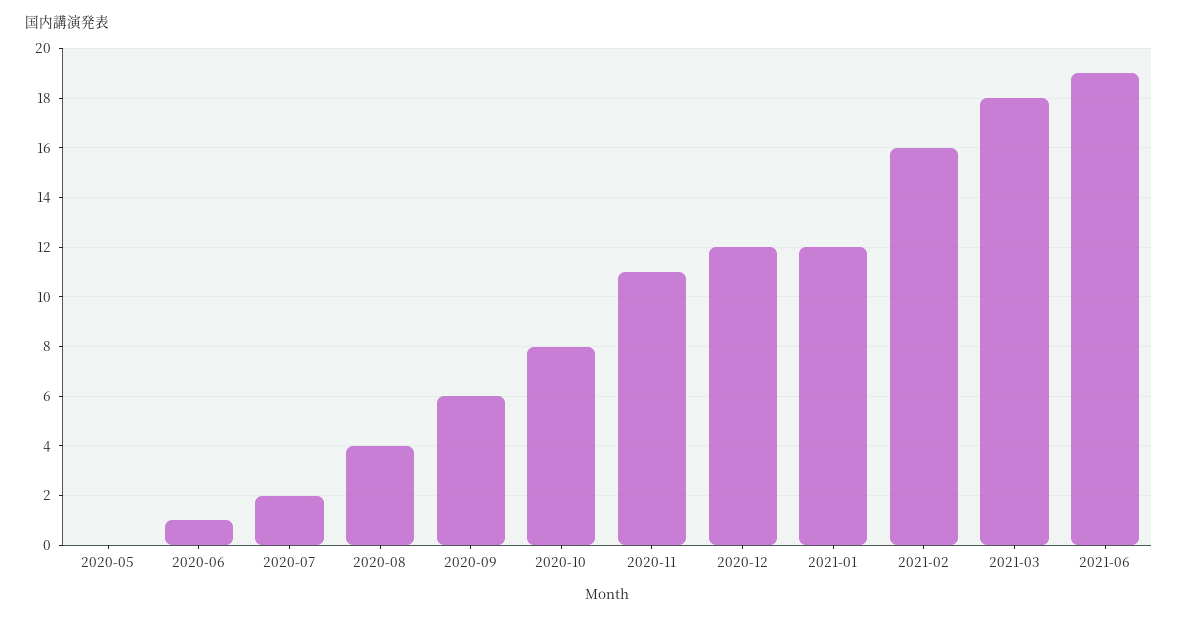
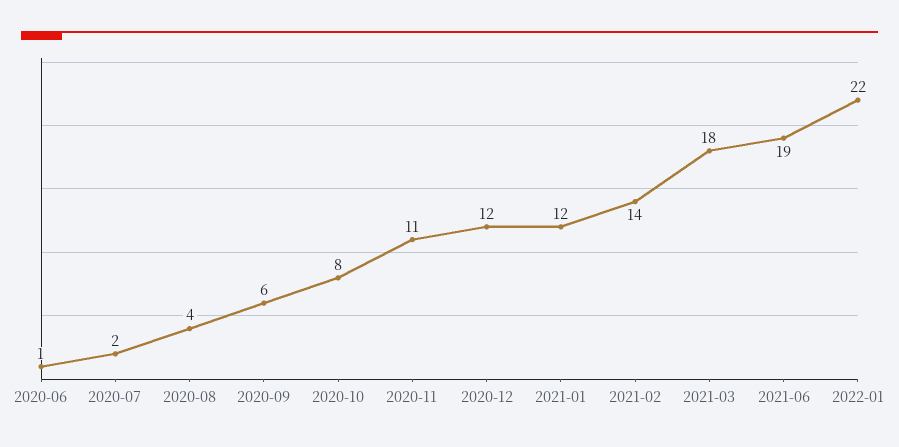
2020-05: 0 -> none
2021-02: 16 -> 14
2022-01: none -> 22

